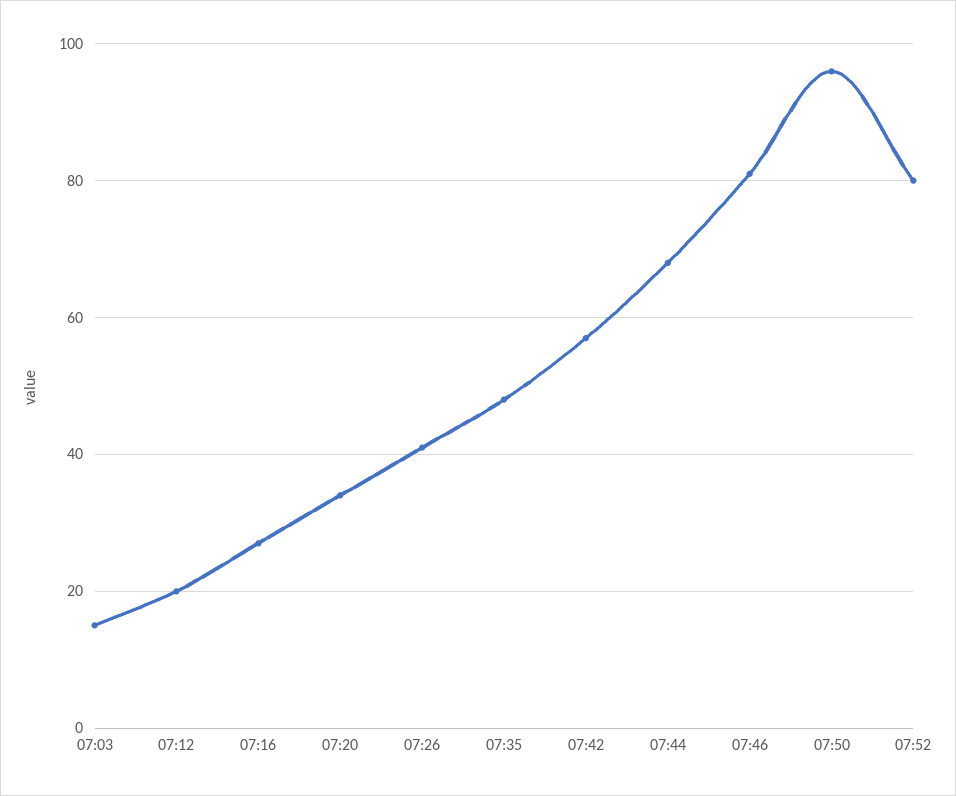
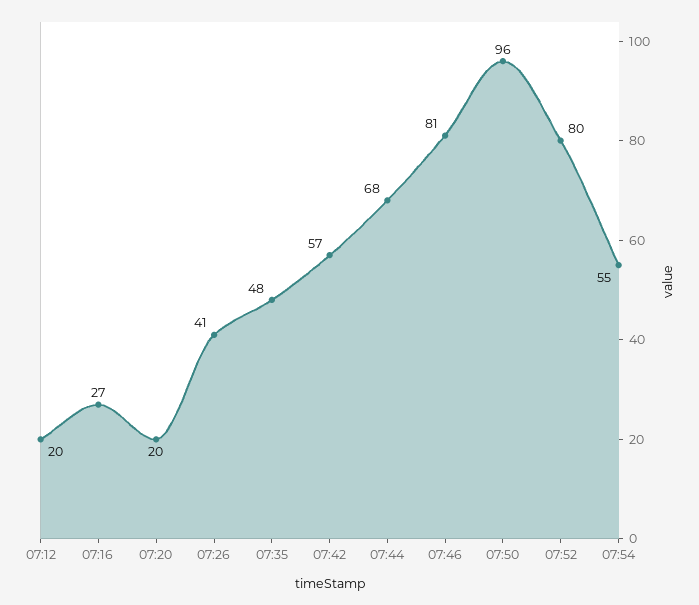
07:03: 15 -> none
07:20: 35 -> 20
07:54: none -> 55

